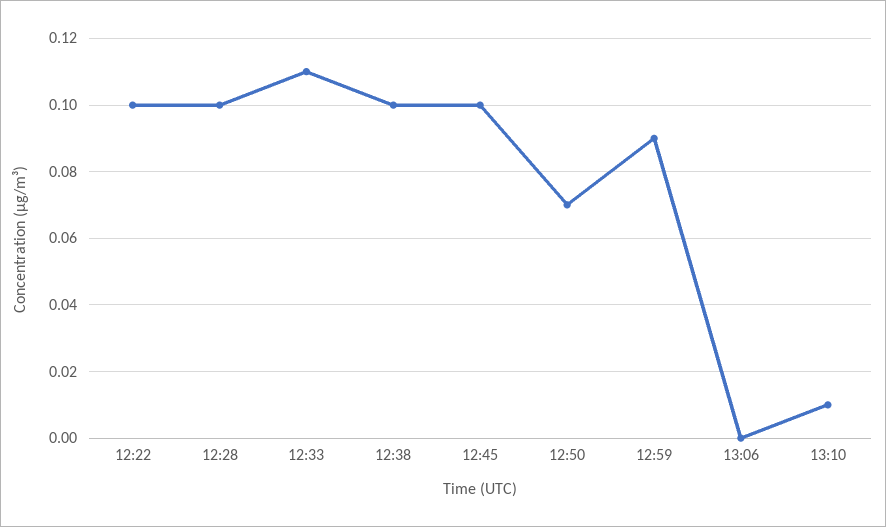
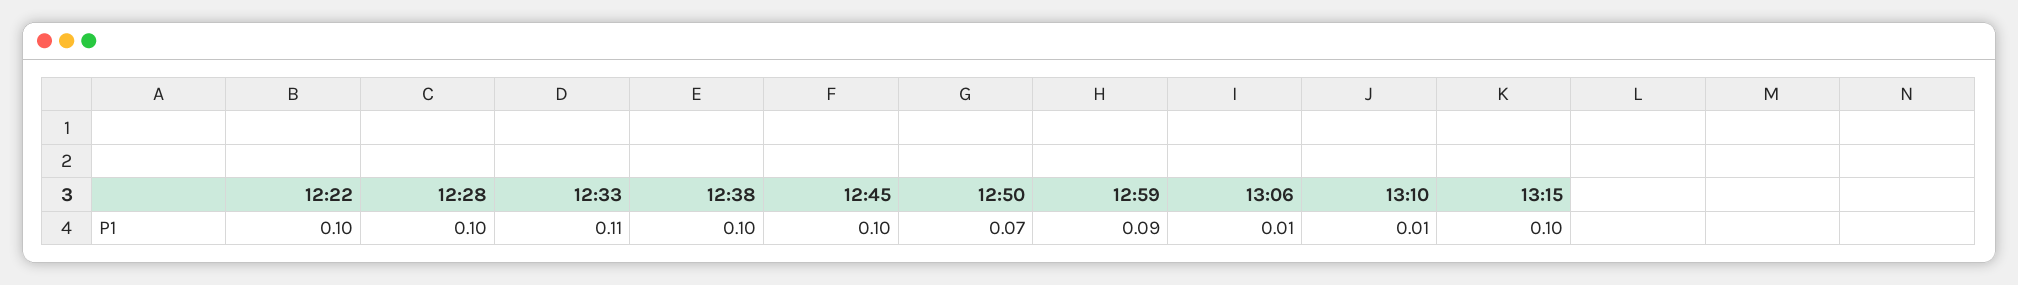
13:06: 0 -> 0.01
13:15: none -> 0.1

